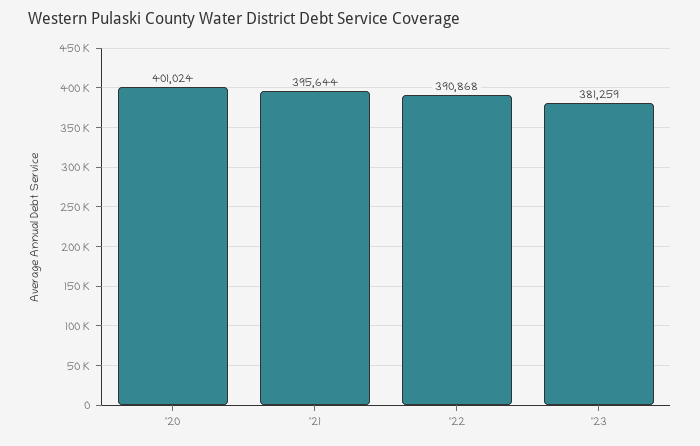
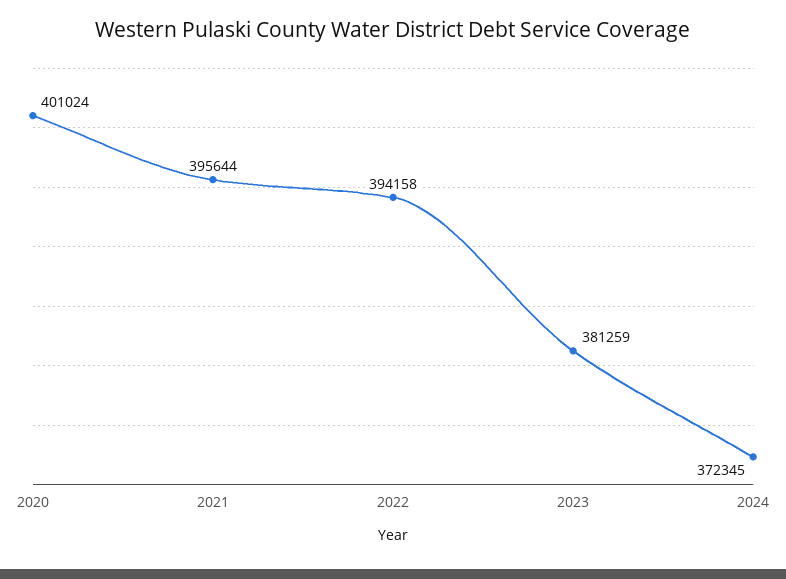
'22: 390868 -> 394158
2024: none -> 372345

